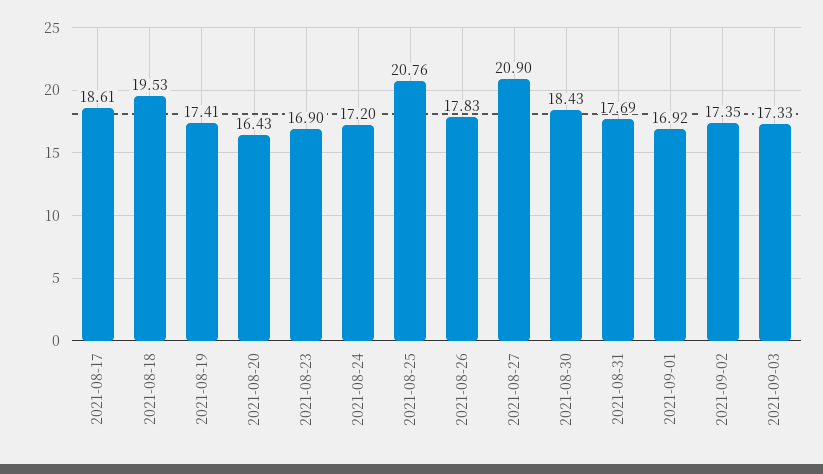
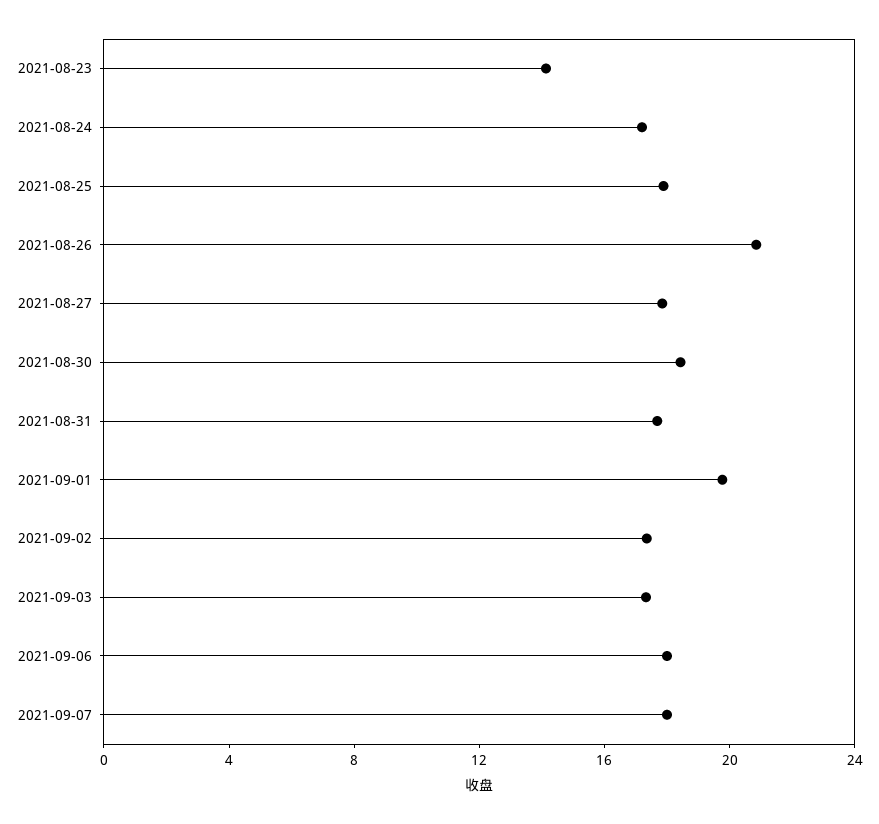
2021-08-17: 18.61 -> none
2021-08-18: 19.53 -> none
2021-08-19: 17.41 -> none
2021-08-20: 16.43 -> none
2021-08-23: 16.9 -> 14
2021-08-25: 20.76 -> 18
2021-08-26: 17.83 -> 21
2021-08-27: 20.9 -> 18
2021-09-01: 16.92 -> 20
2021-09-06: none -> 18
2021-09-07: none -> 18

